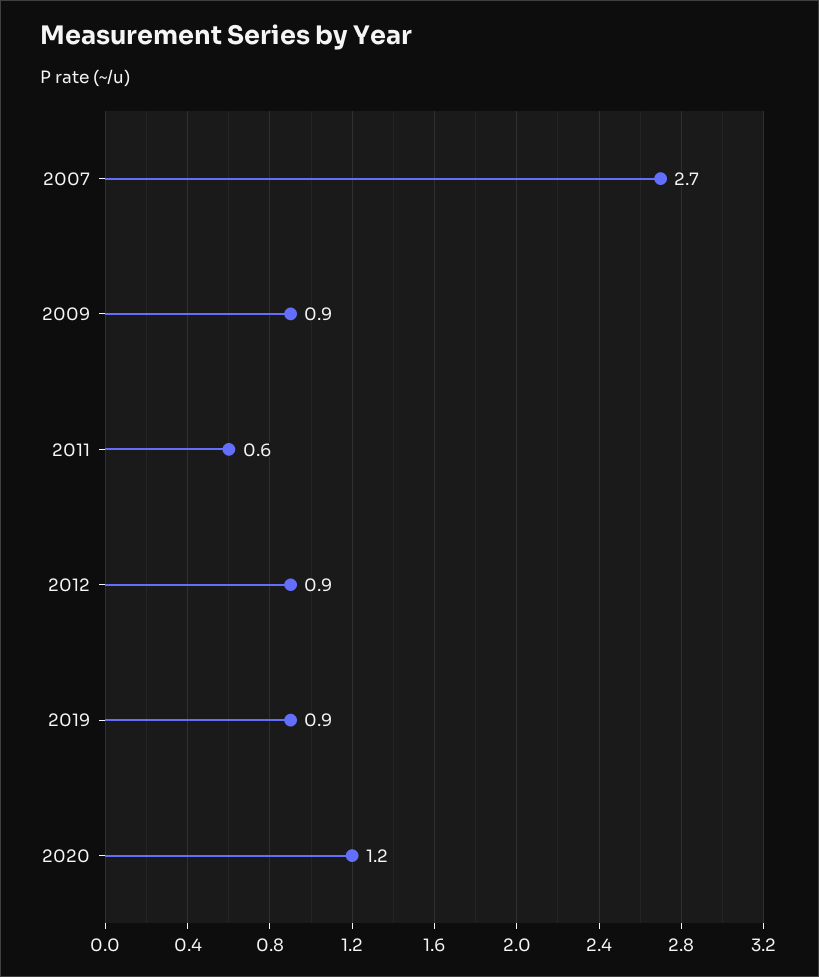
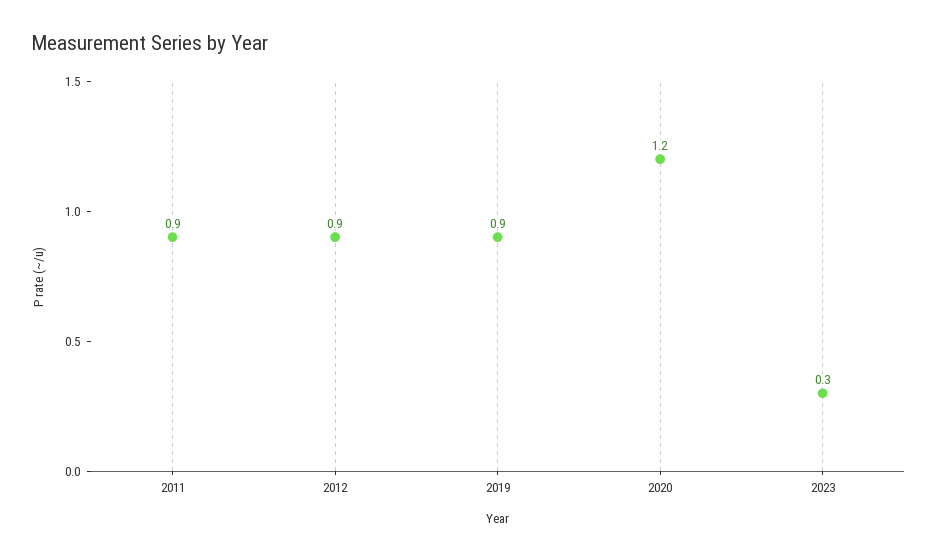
2007: 2.7 -> none
2009: 0.9 -> none
2011: 0.6 -> 0.9
2023: none -> 0.3

